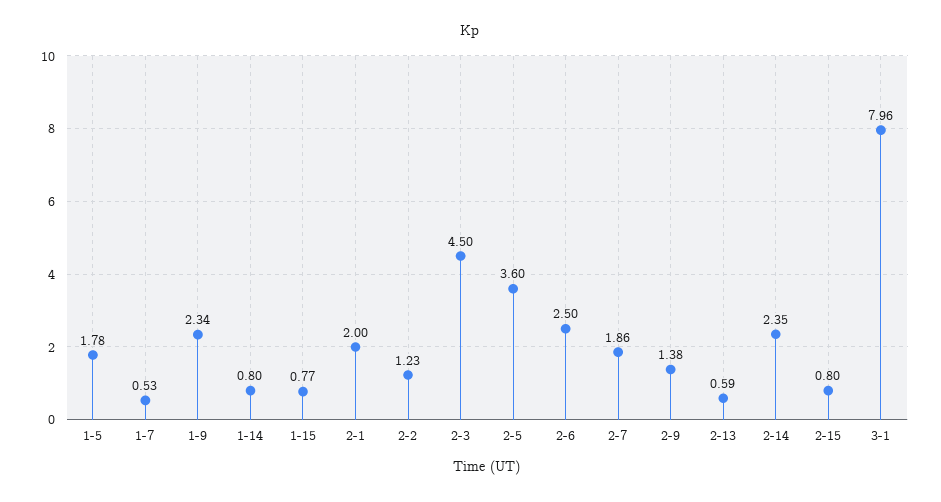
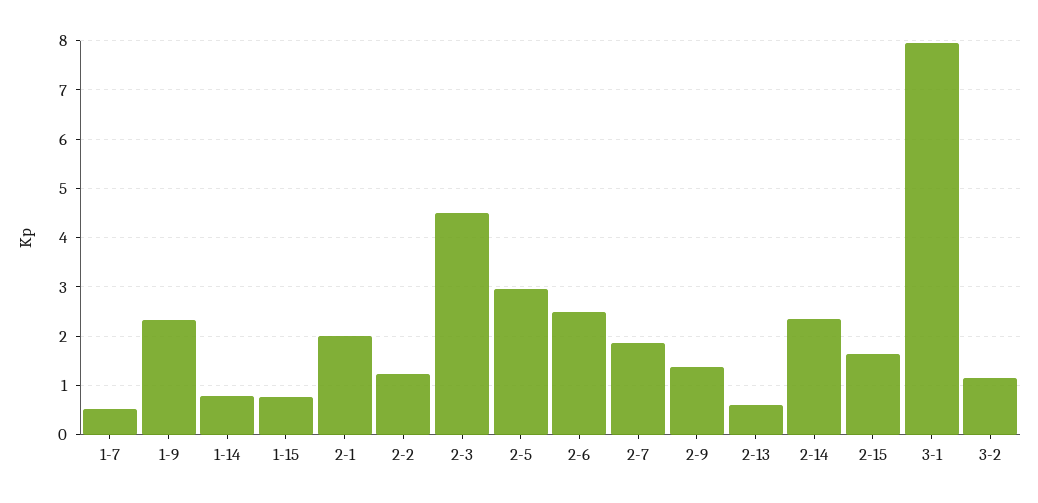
1-5: 1.78 -> none
2-5: 3.6 -> 3
2-15: 0.8 -> 1.6
3-2: none -> 1.2

